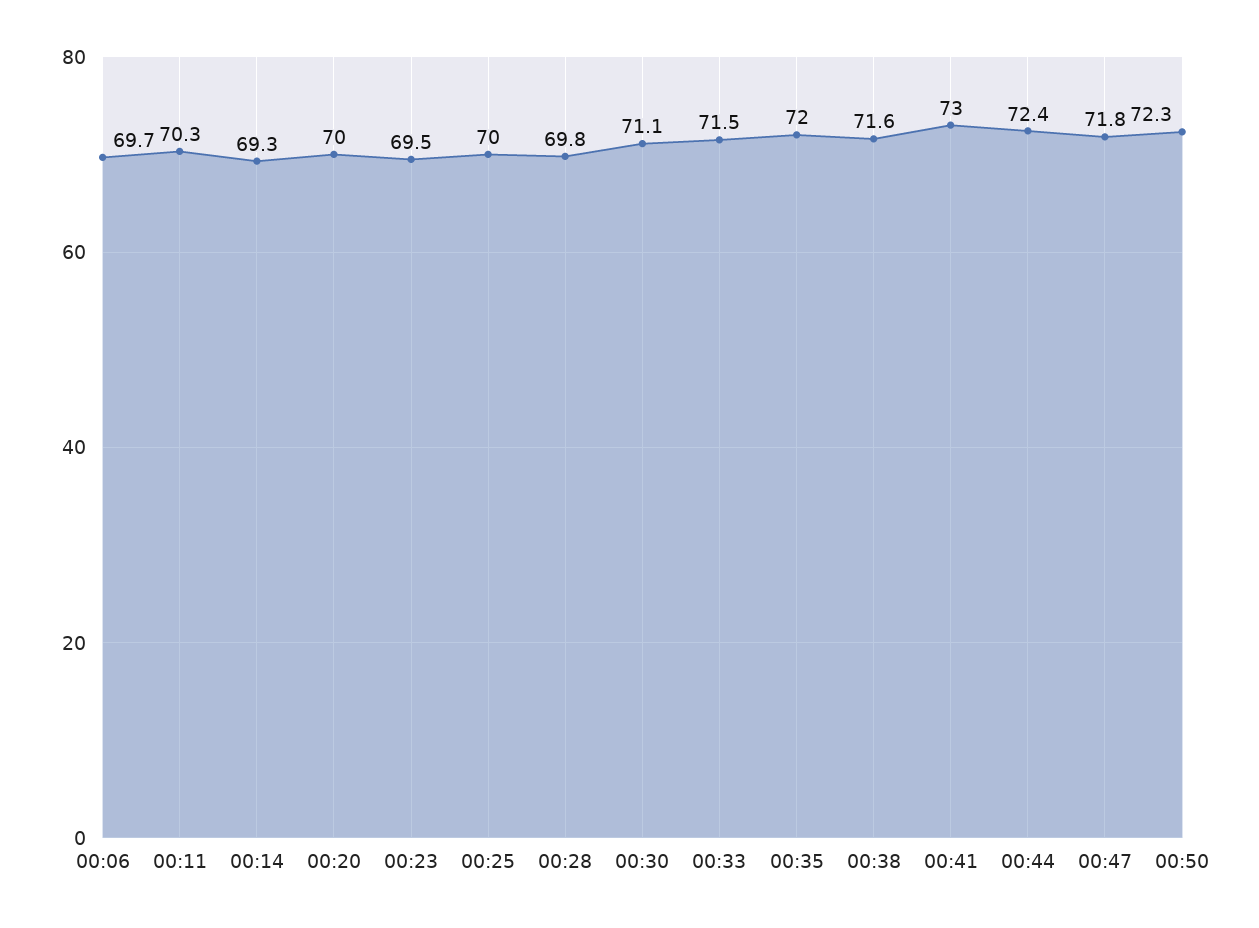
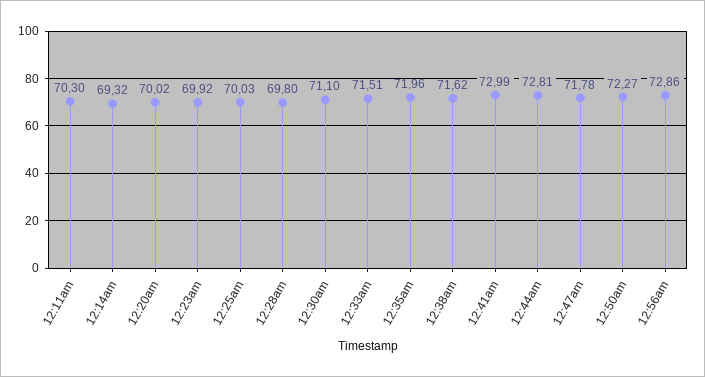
00:06: 69.7 -> none
00:23: 69.5 -> 69.92
00:44: 72.4 -> 72.81
12:56am: none -> 72.86

